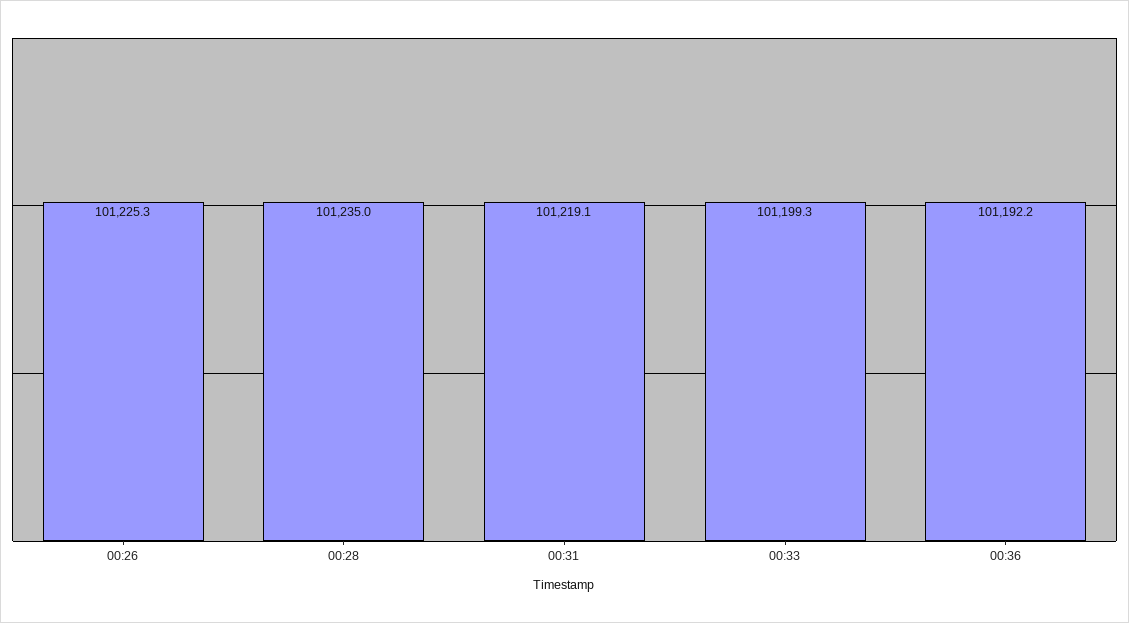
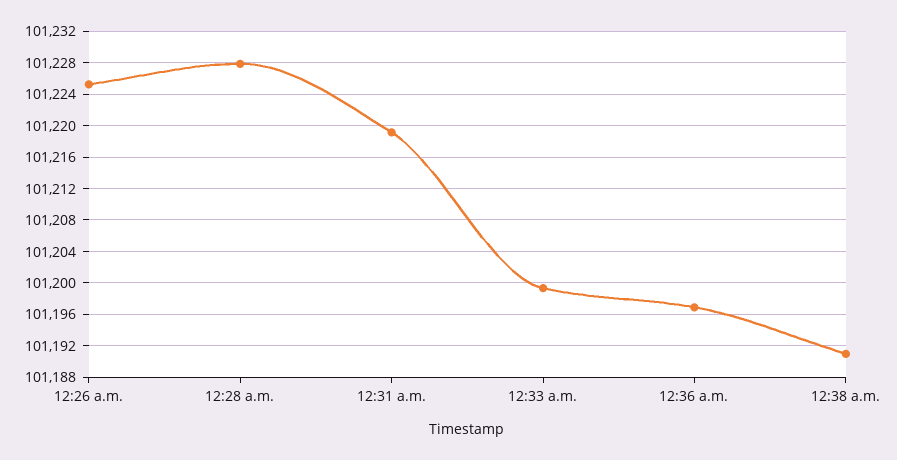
00:28: 101235 -> 101228
00:36: 101192.2 -> 101197
12:38 a.m.: none -> 101191

